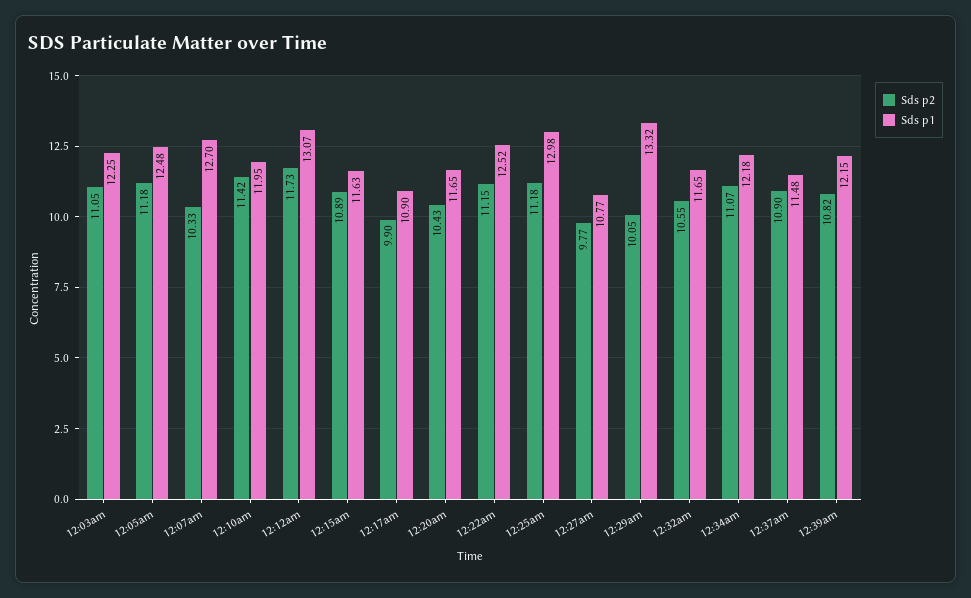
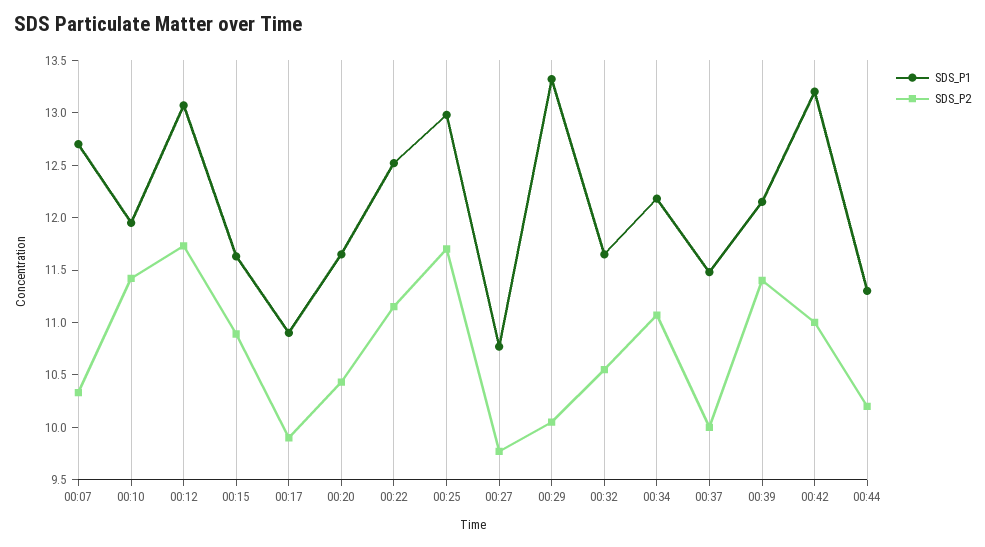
Sds p2, 12:03am: 11.05 -> none
Sds p1, 12:03am: 12.25 -> none
Sds p2, 12:05am: 11.18 -> none
Sds p1, 12:05am: 12.48 -> none
Sds p2, 12:25am: 11.18 -> 11.7
Sds p2, 12:37am: 10.9 -> 10
Sds p2, 12:39am: 10.82 -> 11.4
Sds p1, 00:42: none -> 13.2
Sds p2, 00:42: none -> 11
Sds p1, 00:44: none -> 11.3
Sds p2, 00:44: none -> 10.2

